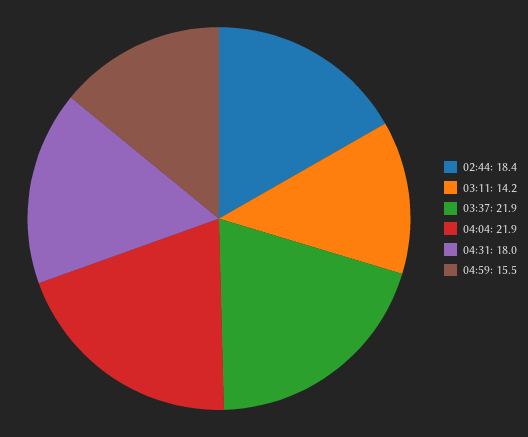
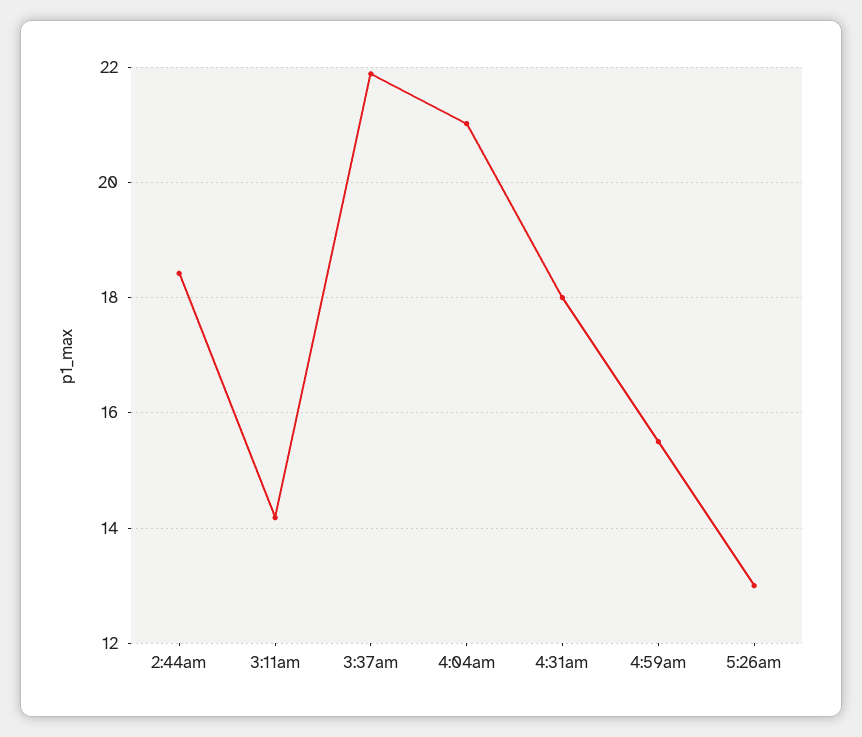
04:04: 21.9 -> 21
5:26am: none -> 13

